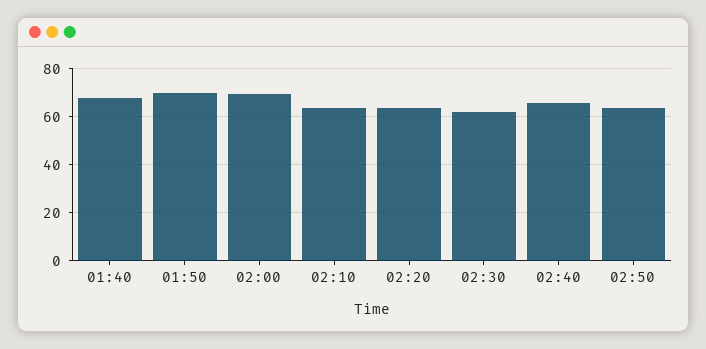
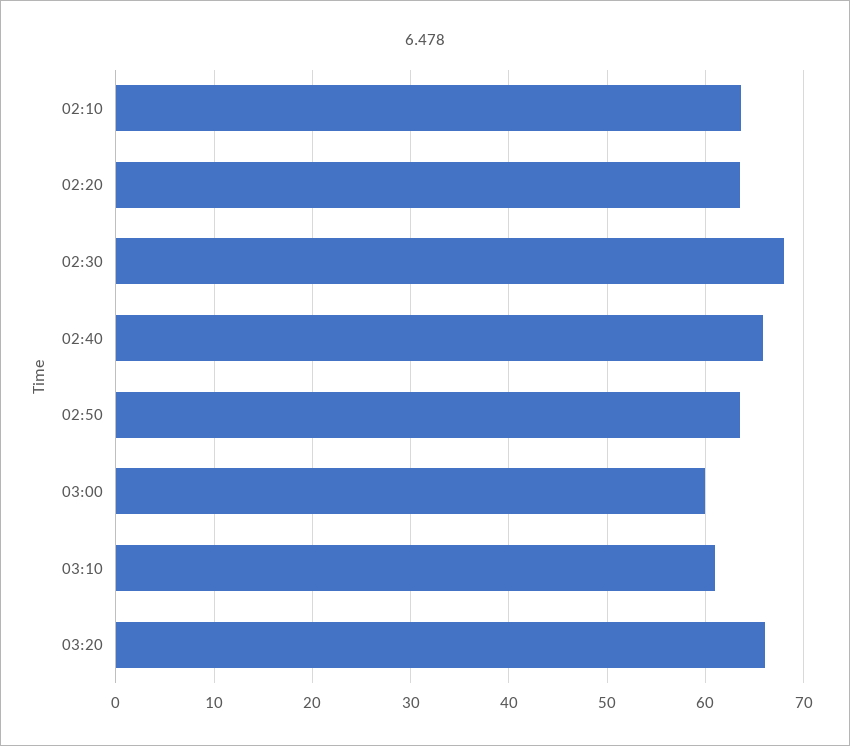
01:40: 67.5 -> none
01:50: 70 -> none
02:00: 70 -> none
02:30: 62.5 -> 68
03:00: none -> 60
03:10: none -> 61
03:20: none -> 66

